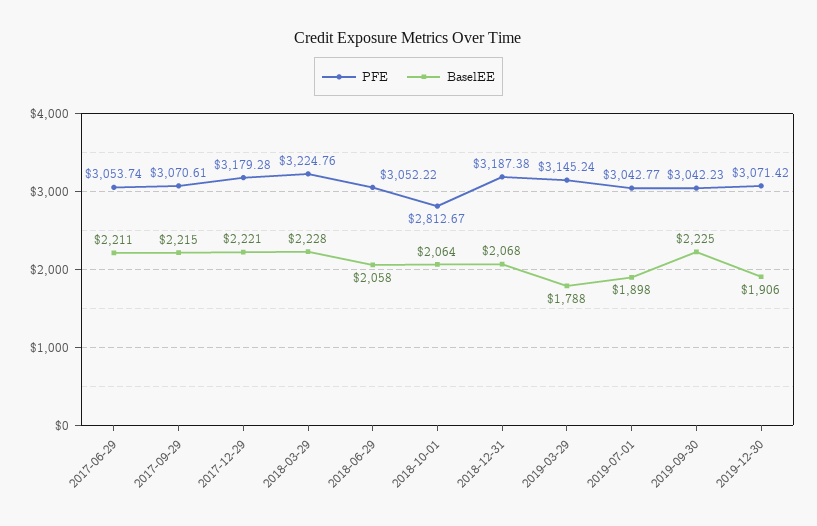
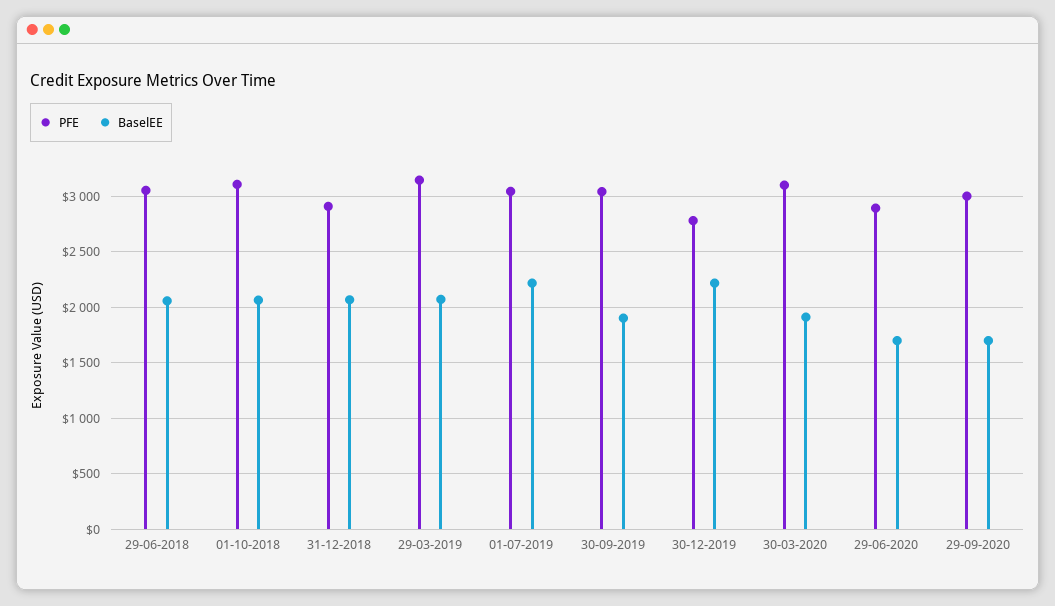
PFE, 2017-06-29: 3053.74 -> none
BaselEE, 2017-06-29: 2211 -> none
PFE, 2017-09-29: 3070.61 -> none
BaselEE, 2017-09-29: 2215 -> none
PFE, 2017-12-29: 3179.28 -> none
BaselEE, 2017-12-29: 2221 -> none
PFE, 2018-03-29: 3224.76 -> none
BaselEE, 2018-03-29: 2228 -> none
PFE, 2018-10-01: 2812.67 -> 3100
PFE, 2018-12-31: 3187.38 -> 2900
BaselEE, 2019-03-29: 1788 -> 2100
BaselEE, 2019-07-01: 1898 -> 2200
BaselEE, 2019-09-30: 2225 -> 1900
PFE, 2019-12-30: 3071.42 -> 2800
BaselEE, 2019-12-30: 1906 -> 2200
PFE, 30-03-2020: none -> 3100
BaselEE, 30-03-2020: none -> 1900
PFE, 29-06-2020: none -> 2900
BaselEE, 29-06-2020: none -> 1700
PFE, 29-09-2020: none -> 3000
BaselEE, 29-09-2020: none -> 1700

